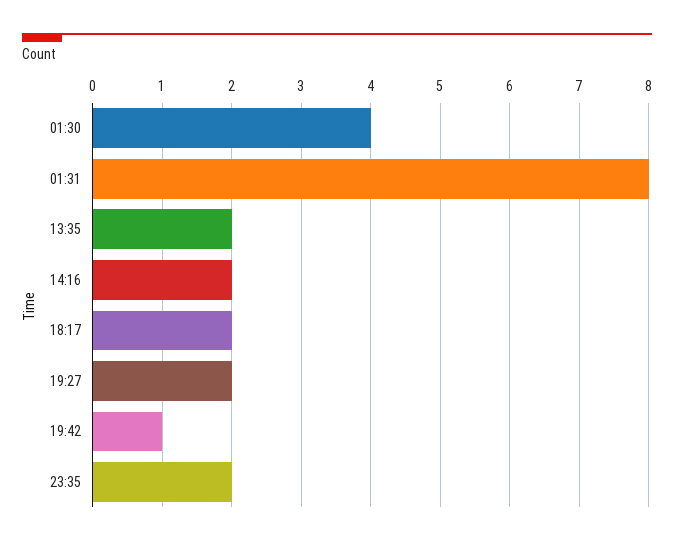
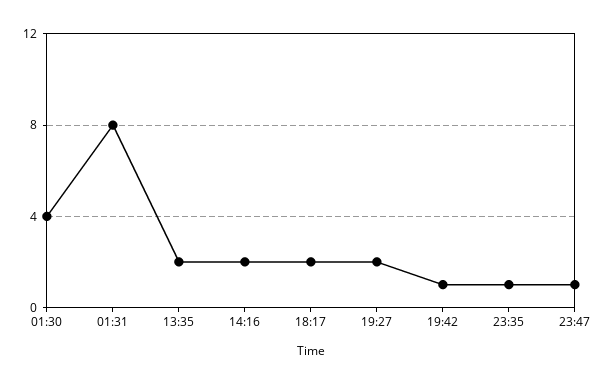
23:35: 2 -> 1
23:47: none -> 1

